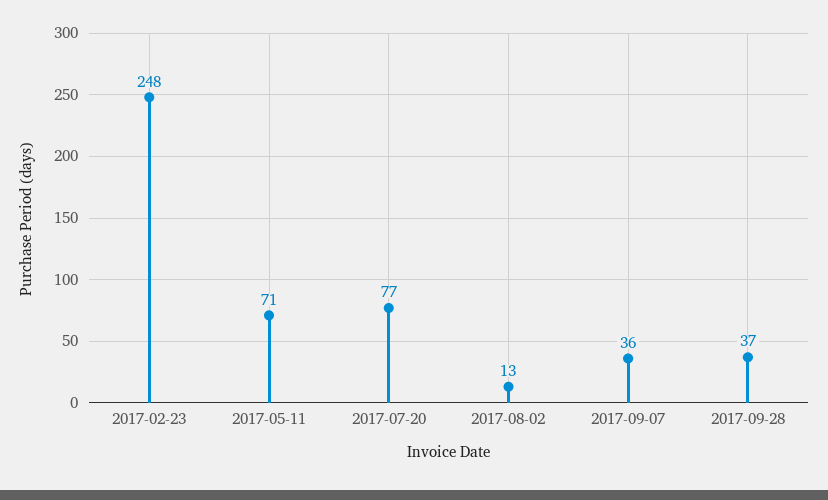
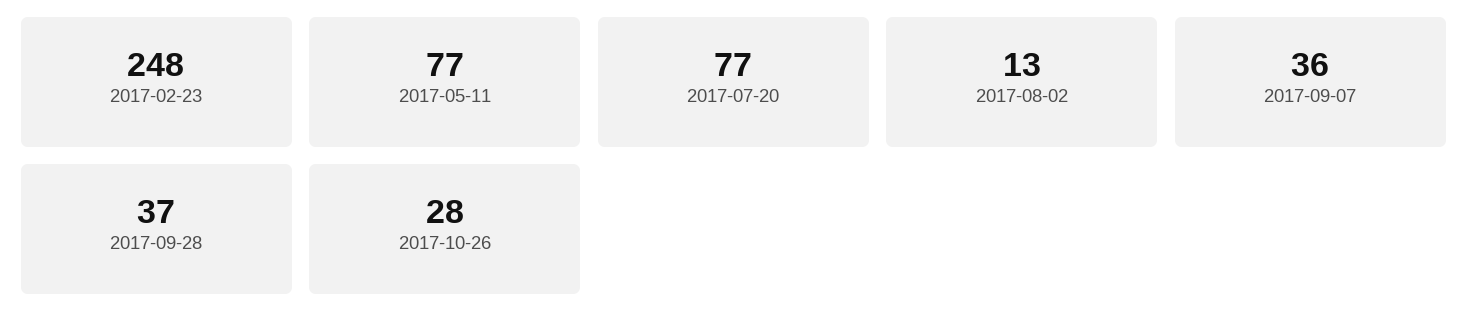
2017-05-11: 71 -> 77
2017-10-26: none -> 28

